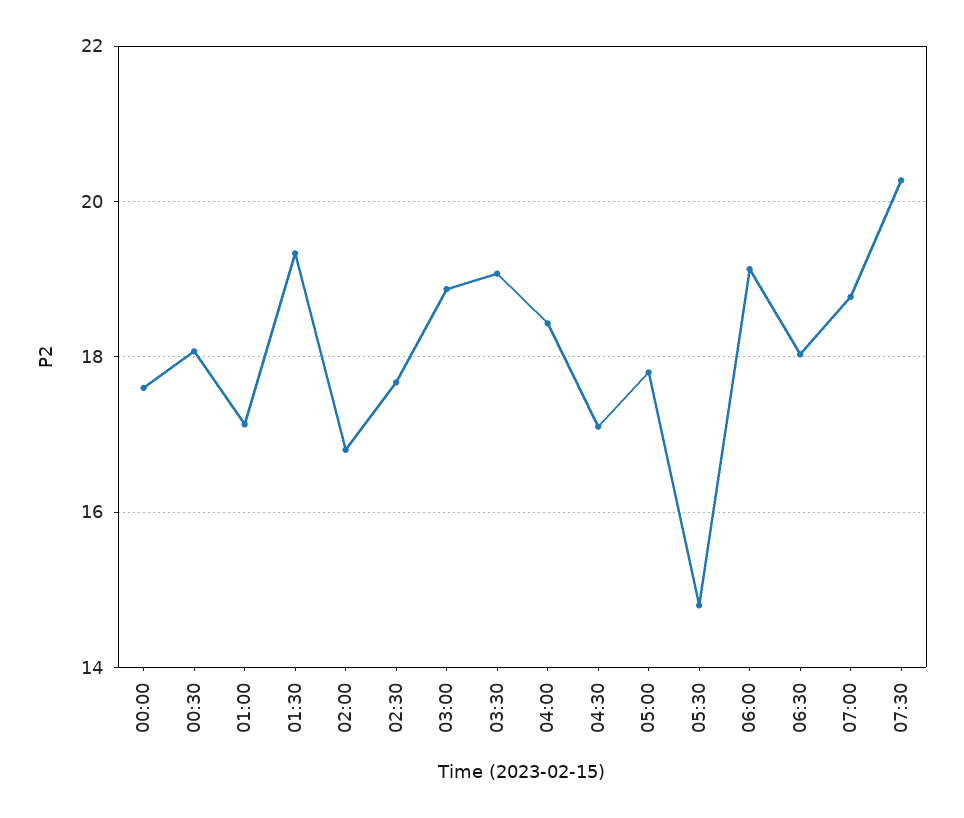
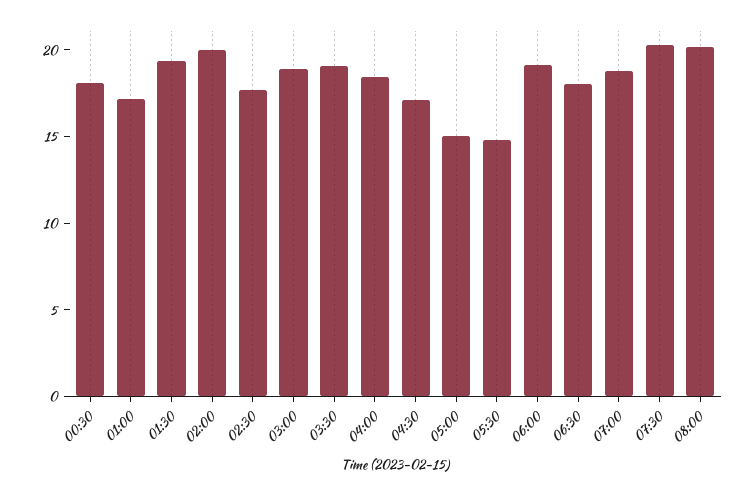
00:00: 17.6 -> none
02:00: 16.8 -> 20
05:00: 17.8 -> 15
08:00: none -> 20

